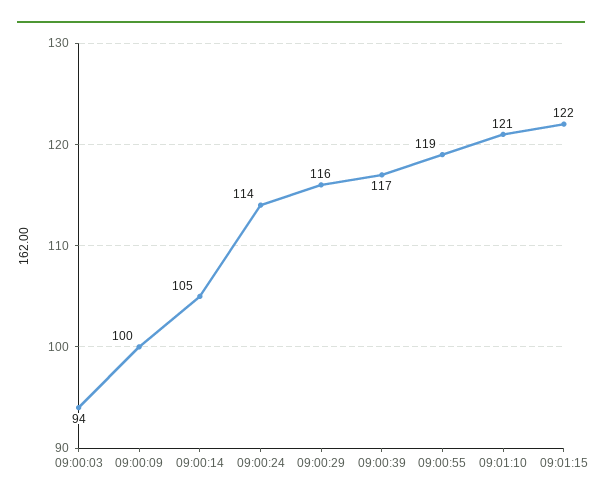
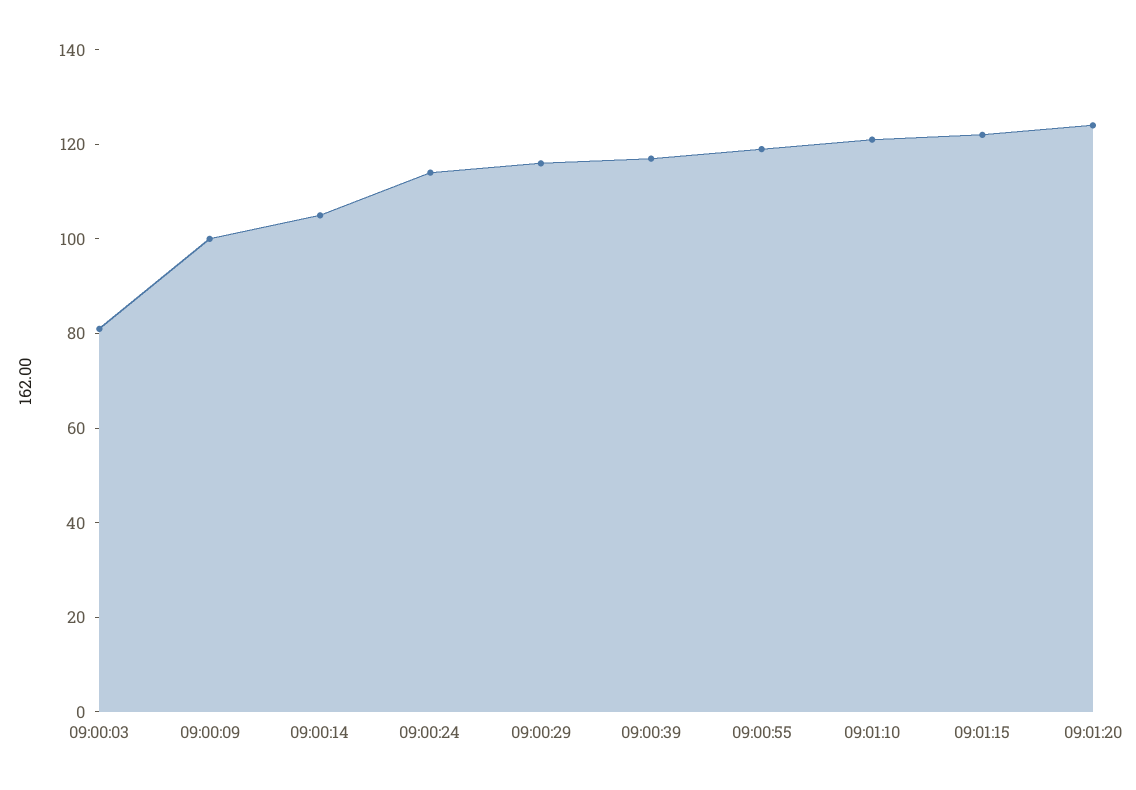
09:00:03: 94 -> 80
09:01:20: none -> 125

